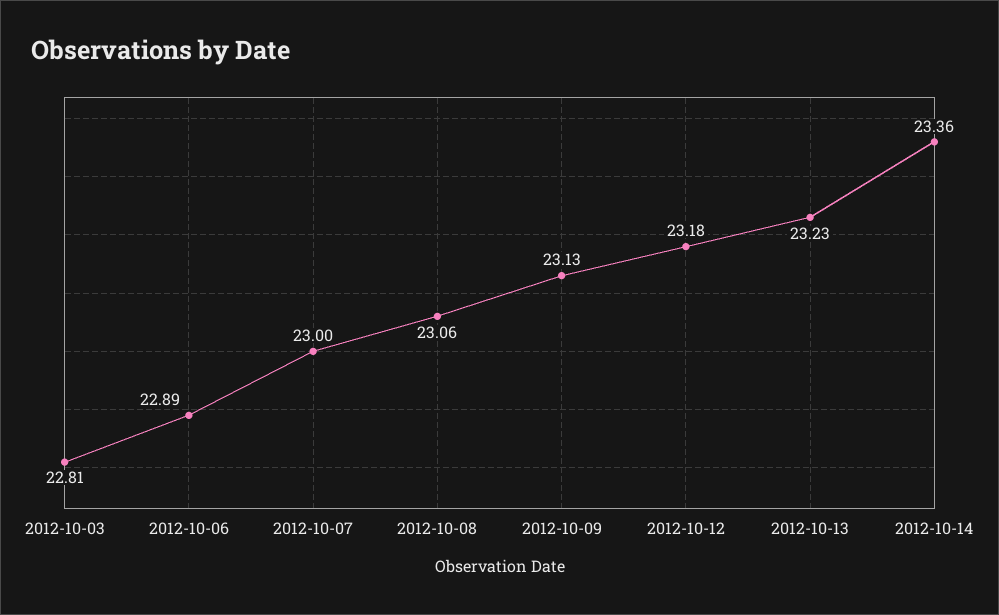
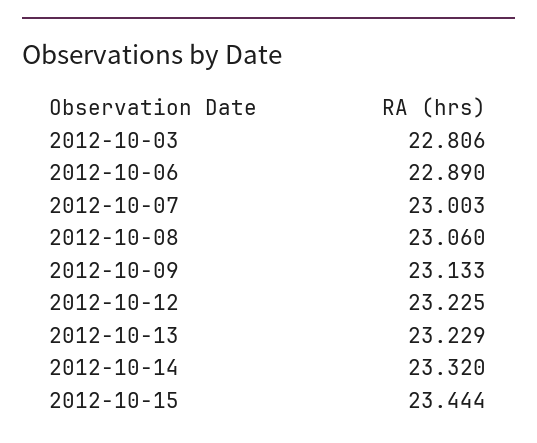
2012-10-12: 23.18 -> 23.225
2012-10-14: 23.36 -> 23.32
2012-10-15: none -> 23.444

